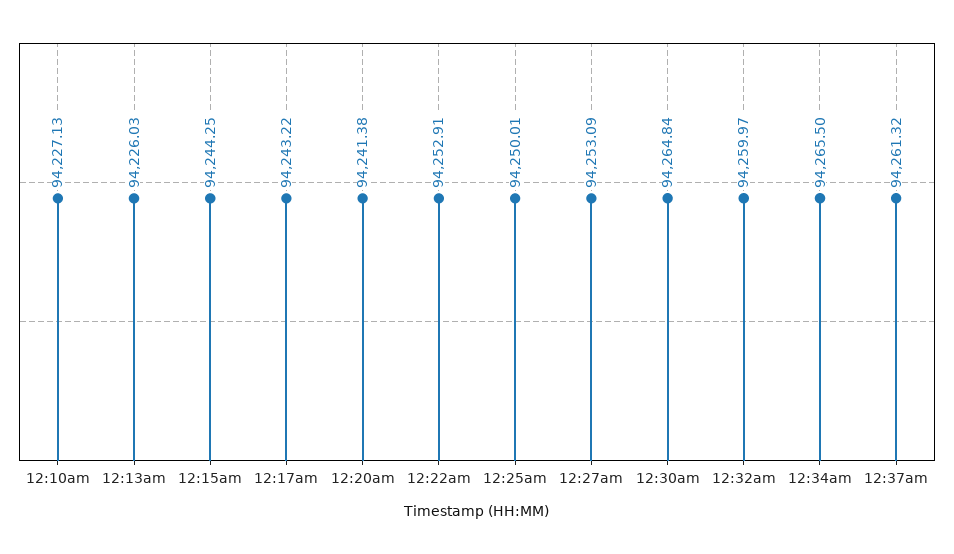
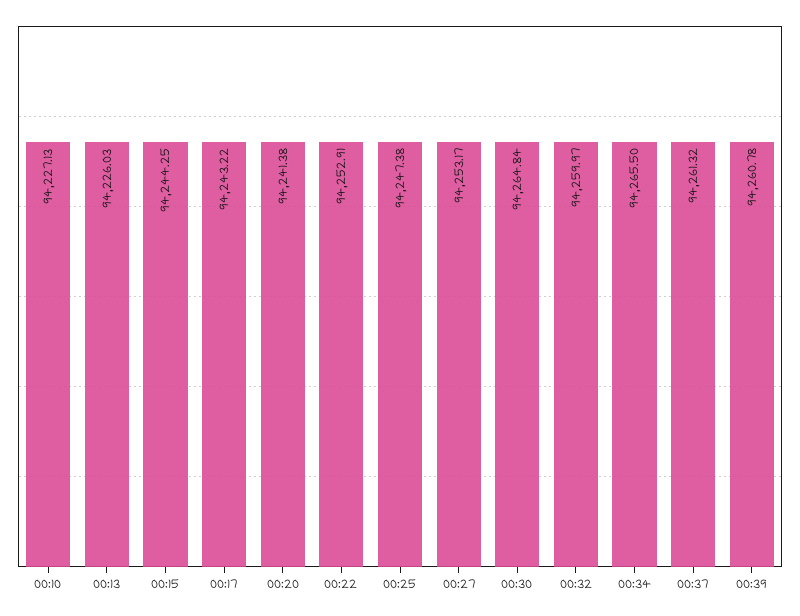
12:25am: 94250.01 -> 94247.38
12:27am: 94253.09 -> 94253.17
00:39: none -> 94260.78

